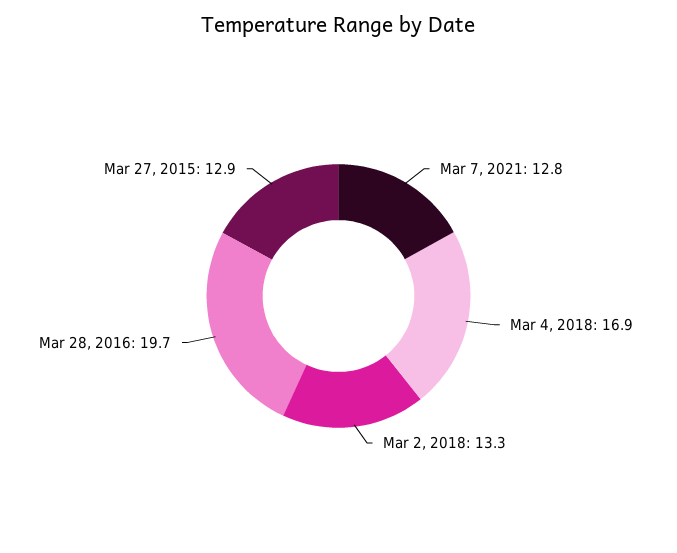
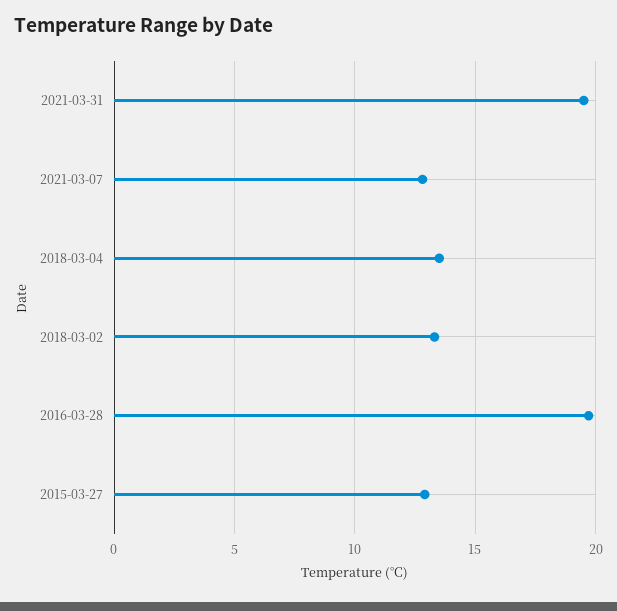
Mar 4, 2018: 16.9 -> 13.5
2021-03-31: none -> 19.5

